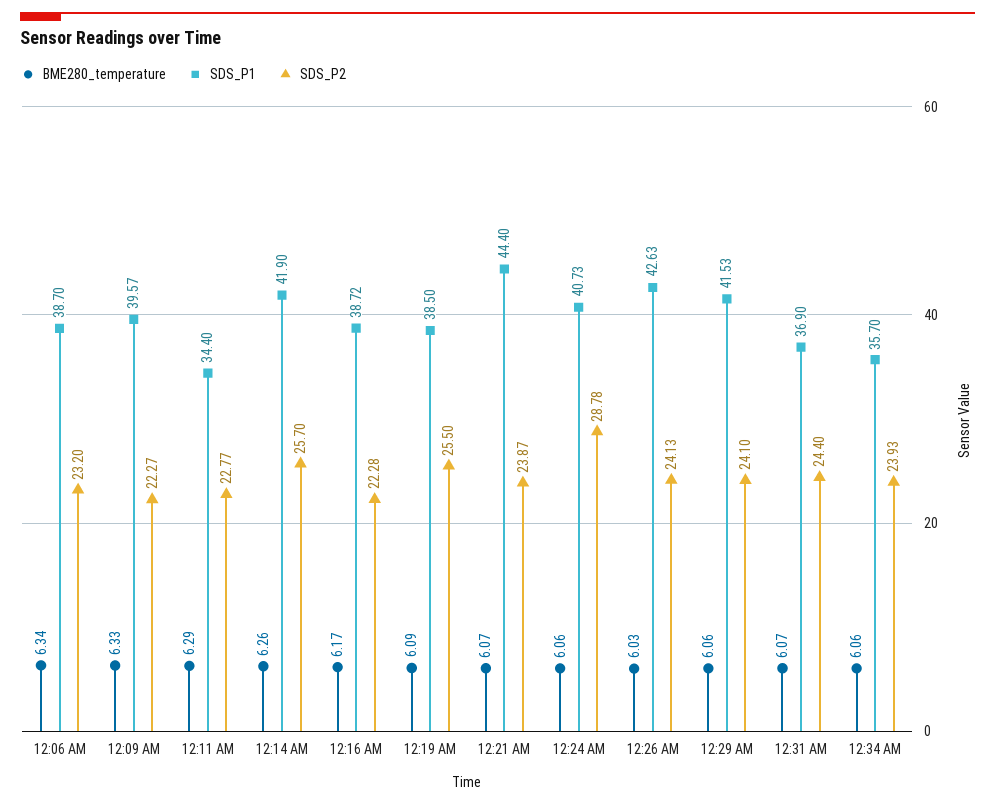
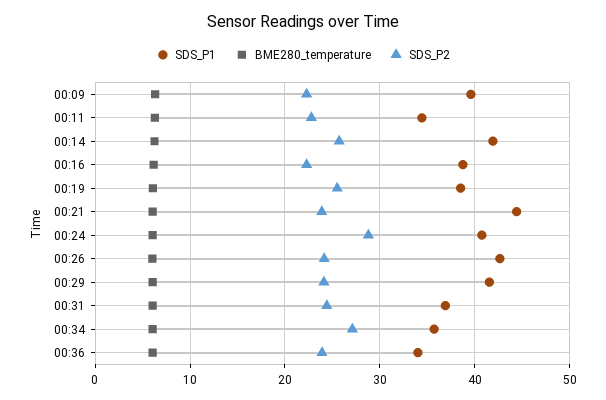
BME280_temperature, 12:06 AM: 6.34 -> none
SDS_P1, 12:06 AM: 38.7 -> none
SDS_P2, 12:06 AM: 23.2 -> none
SDS_P2, 12:34 AM: 23.93 -> 27
SDS_P1, 00:36: none -> 34
BME280_temperature, 00:36: none -> 6
SDS_P2, 00:36: none -> 24

